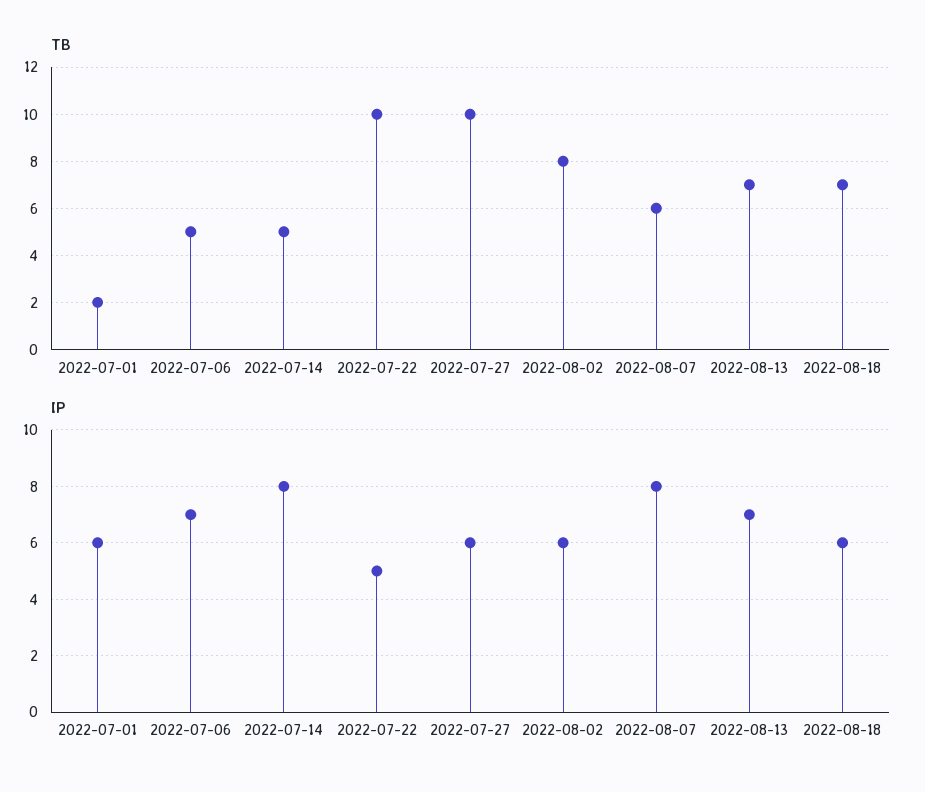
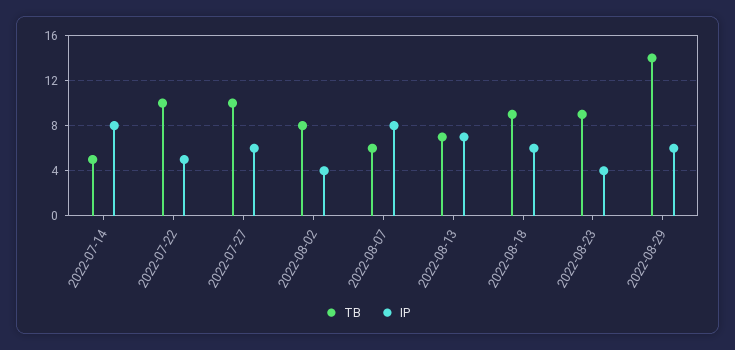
TB, 2022-07-01: 2 -> none
TB, 2022-07-06: 5 -> none
TB, 2022-08-18: 7 -> 9
IP, 2022-07-01: 6 -> none
IP, 2022-07-06: 7 -> none
IP, 2022-08-02: 6 -> 4
TB, 2022-08-23: none -> 9
IP, 2022-08-23: none -> 4
TB, 2022-08-29: none -> 14
IP, 2022-08-29: none -> 6

